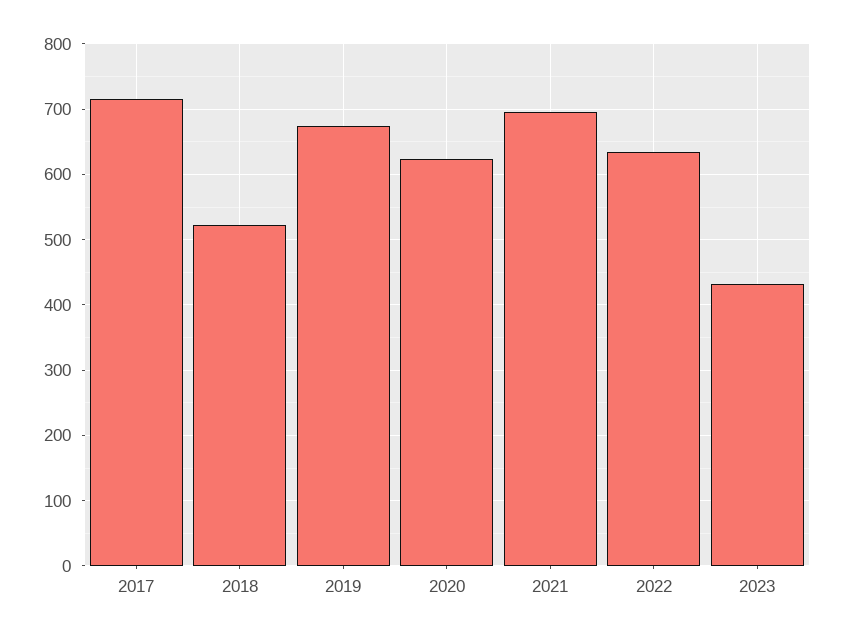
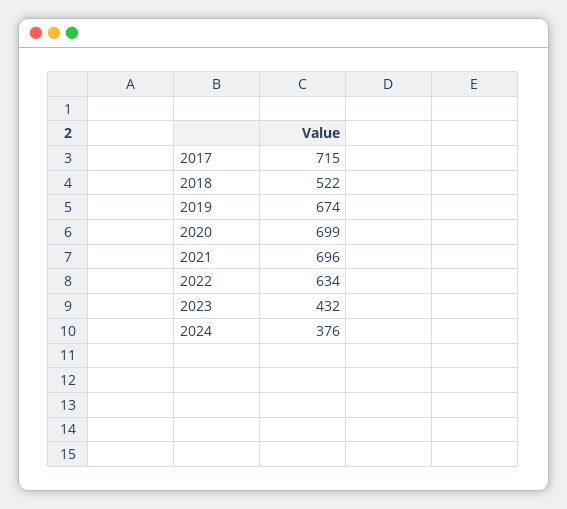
2020: 620 -> 699
2024: none -> 376

